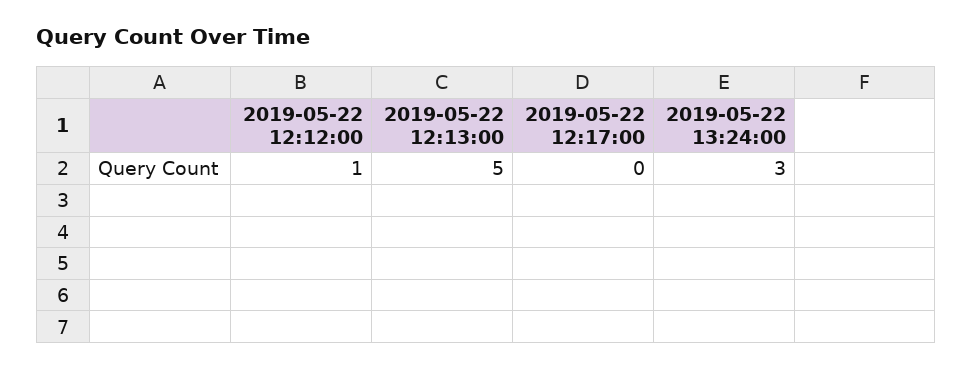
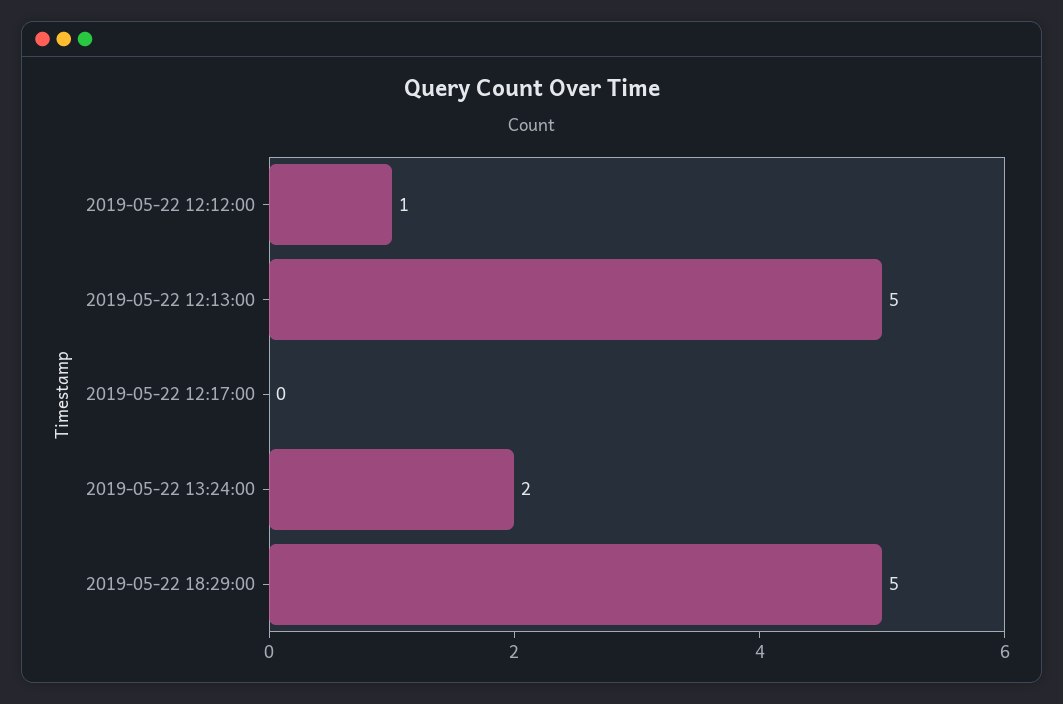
2019-05-22 13:24:00: 3 -> 2
2019-05-22 18:29:00: none -> 5

